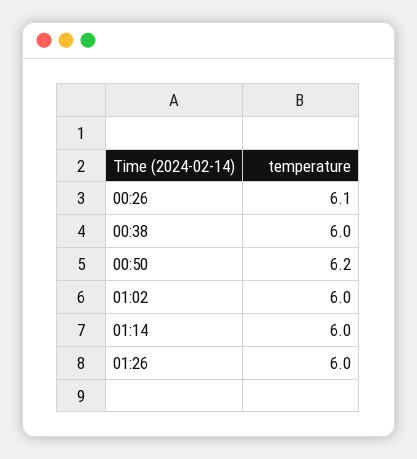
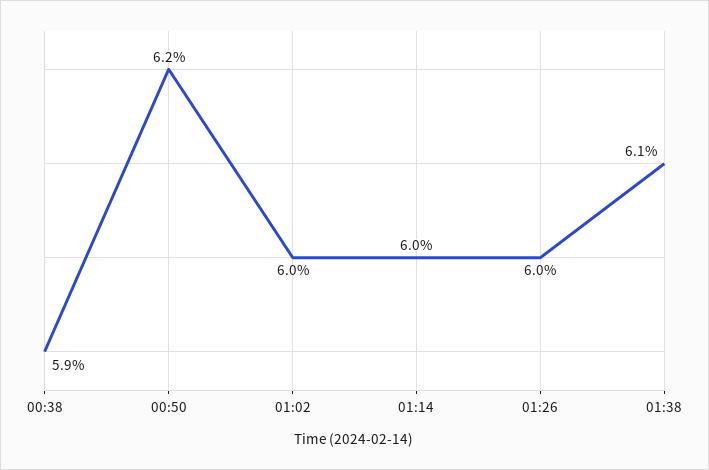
00:26: 6.1 -> none
00:38: 6 -> 5.9
01:38: none -> 6.1

